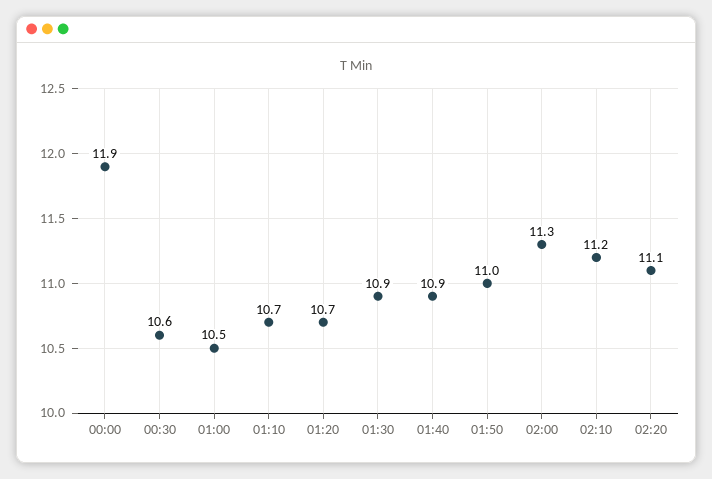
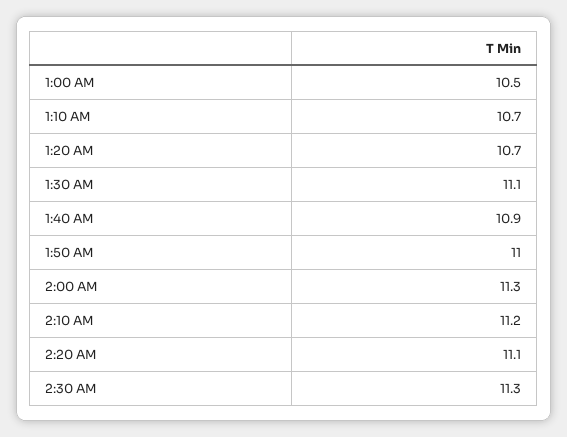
00:00: 11.9 -> none
00:30: 10.6 -> none
01:30: 10.9 -> 11.1
2:30 AM: none -> 11.3

